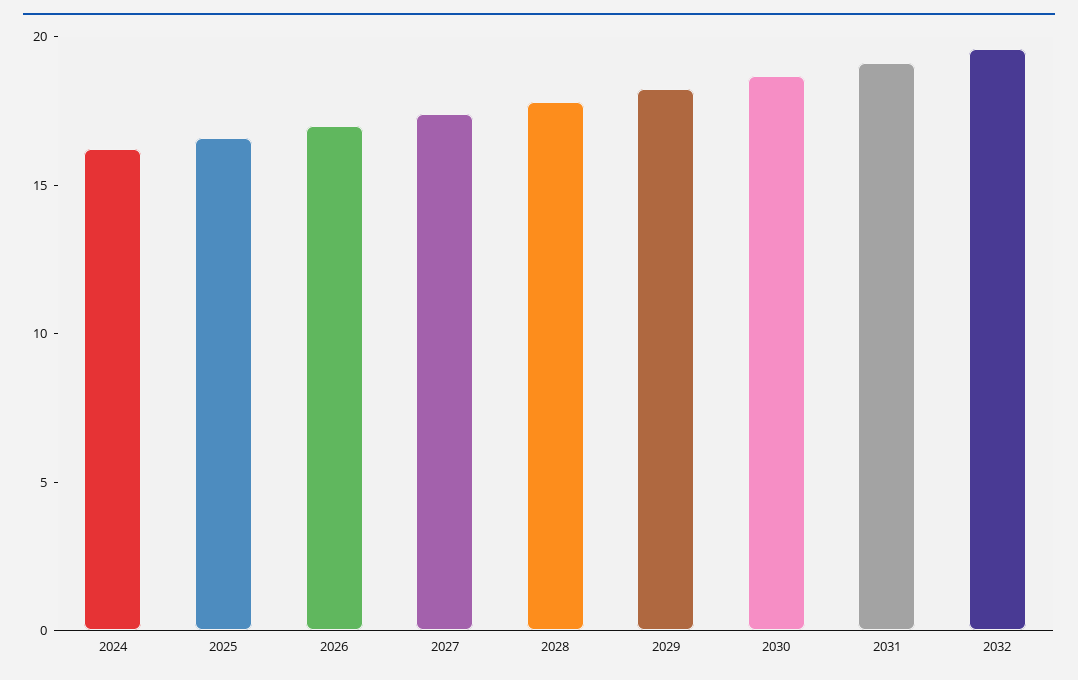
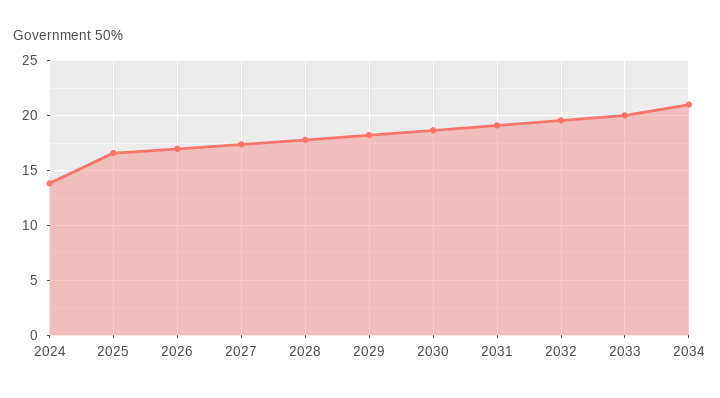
2024: 16 -> 14
2033: none -> 20
2034: none -> 21

